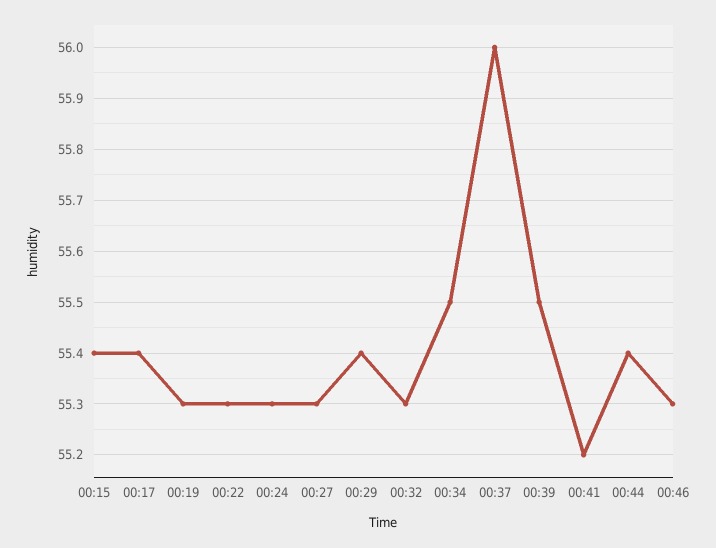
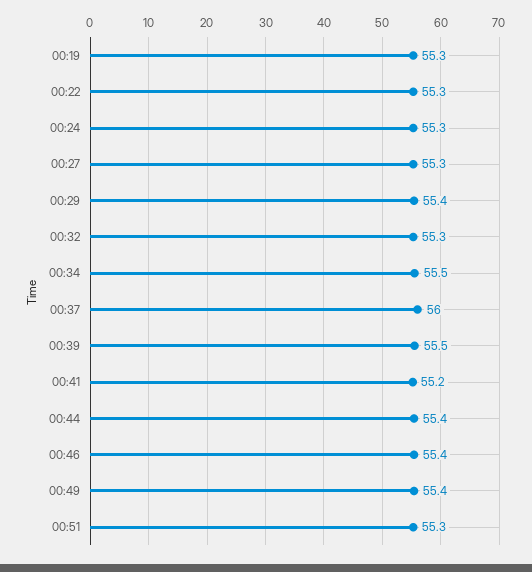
00:15: 55.4 -> none
00:17: 55.4 -> none
00:46: 55.3 -> 55.4
00:49: none -> 55.4
00:51: none -> 55.3

